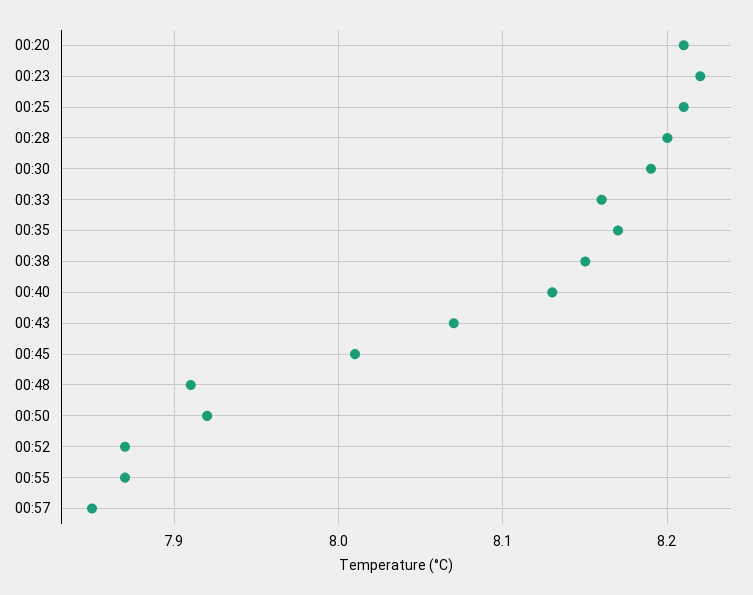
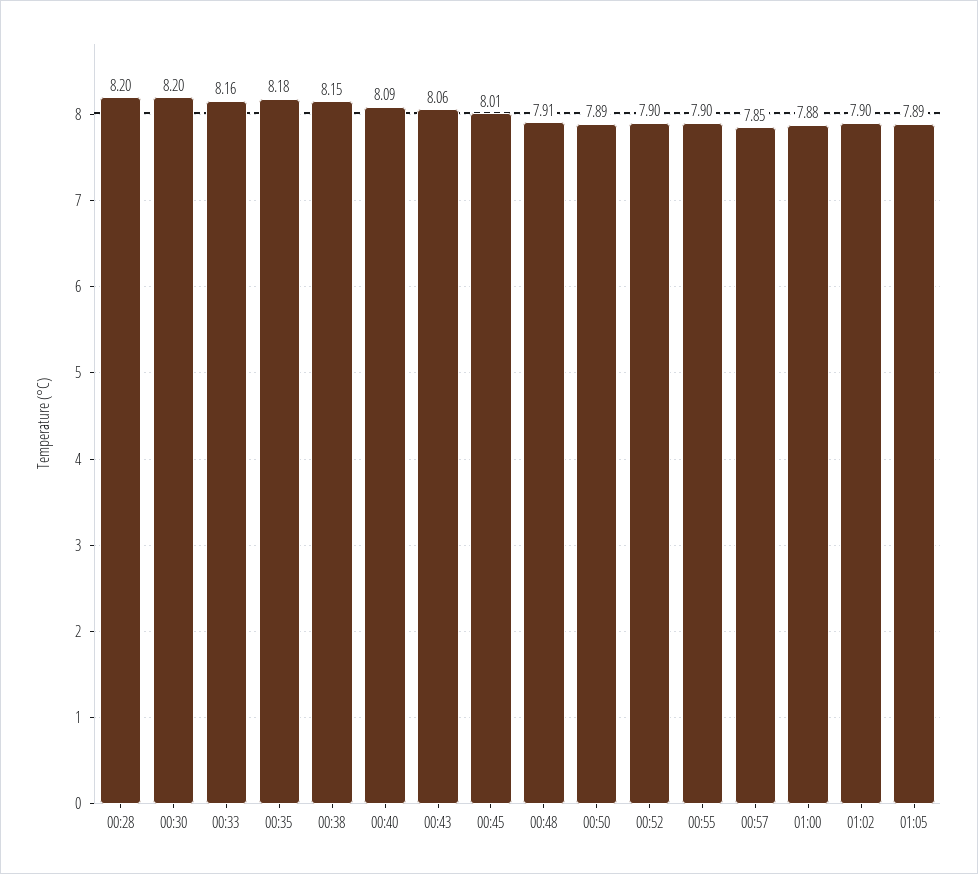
00:20: 8.21 -> none
00:23: 8.22 -> none
00:25: 8.21 -> none
00:30: 8.19 -> 8.2
00:35: 8.17 -> 8.18
00:40: 8.13 -> 8.09
00:43: 8.07 -> 8.06
00:50: 7.92 -> 7.89
00:52: 7.87 -> 7.9
00:55: 7.87 -> 7.9
01:00: none -> 7.88
01:02: none -> 7.9
01:05: none -> 7.89

